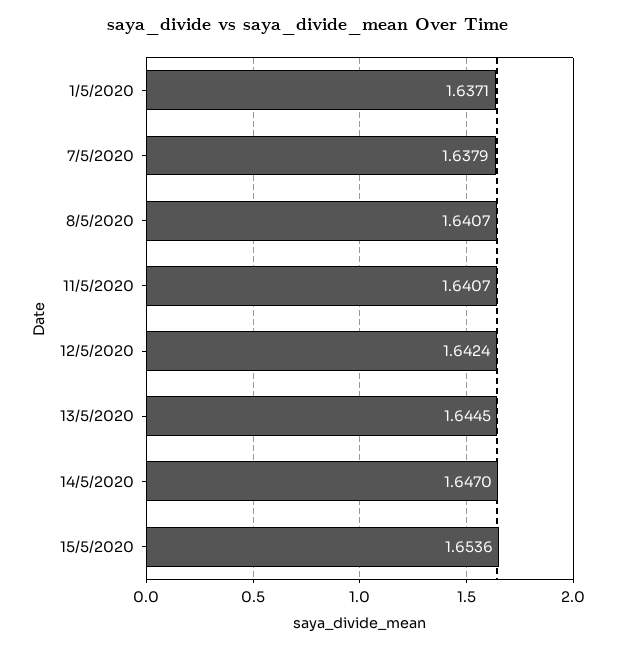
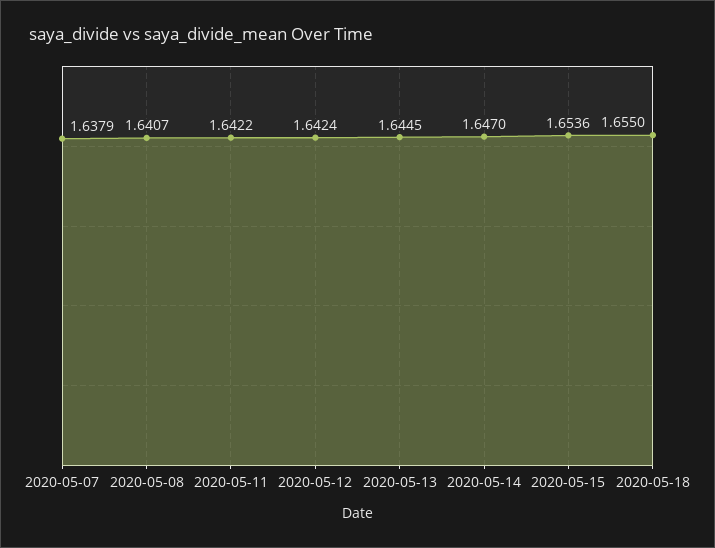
1/5/2020: 1.6371 -> none
11/5/2020: 1.6407 -> 1.6422
2020-05-18: none -> 1.655

